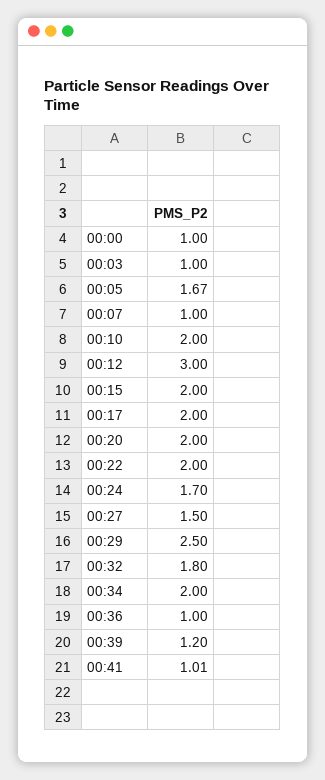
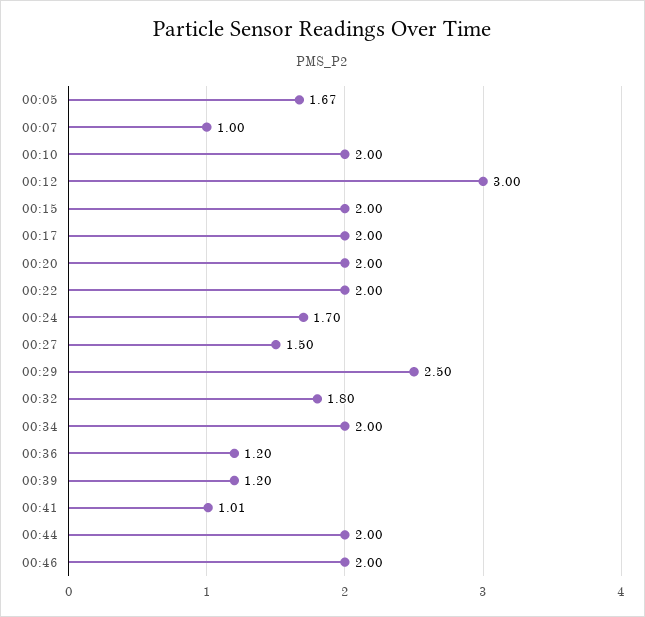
00:00: 1 -> none
00:03: 1 -> none
00:36: 1 -> 1.2
00:44: none -> 2
00:46: none -> 2

